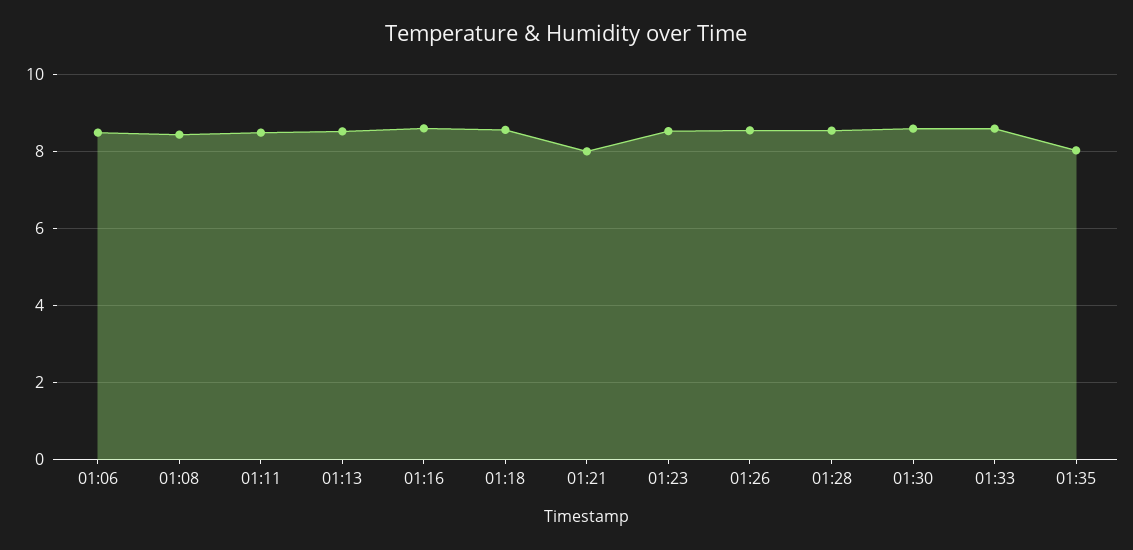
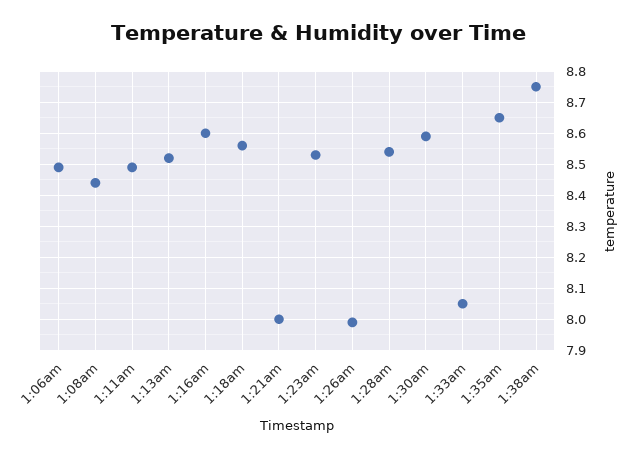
01:26: 8.6 -> 8
01:33: 8.6 -> 8.05
01:35: 8 -> 8.65
1:38am: none -> 8.75

